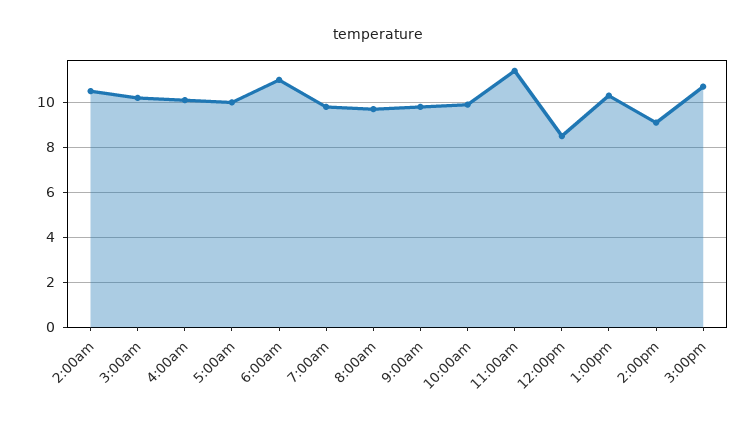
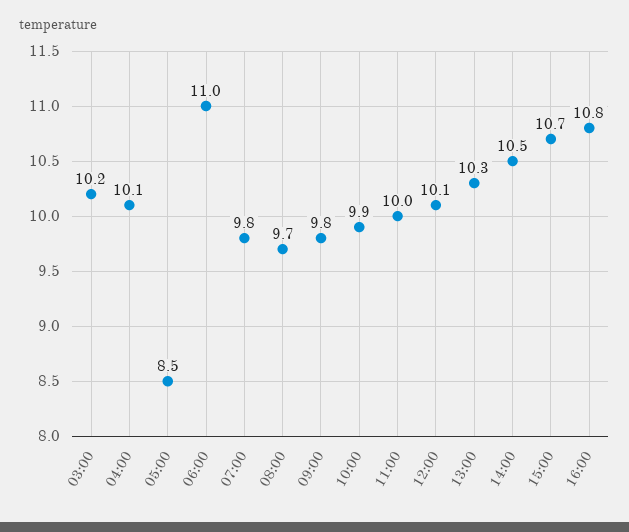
2:00am: 10.5 -> none
5:00am: 10 -> 8.5
11:00am: 11.5 -> 10
12:00pm: 8.5 -> 10.1
2:00pm: 9 -> 10.5
16:00: none -> 10.8

